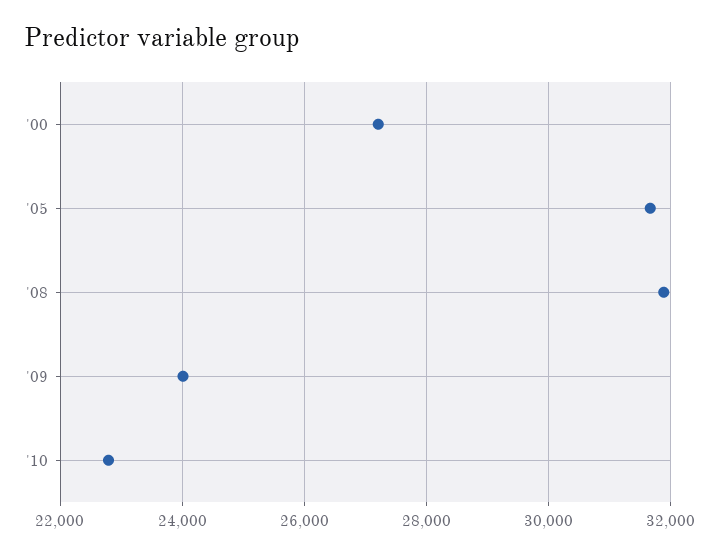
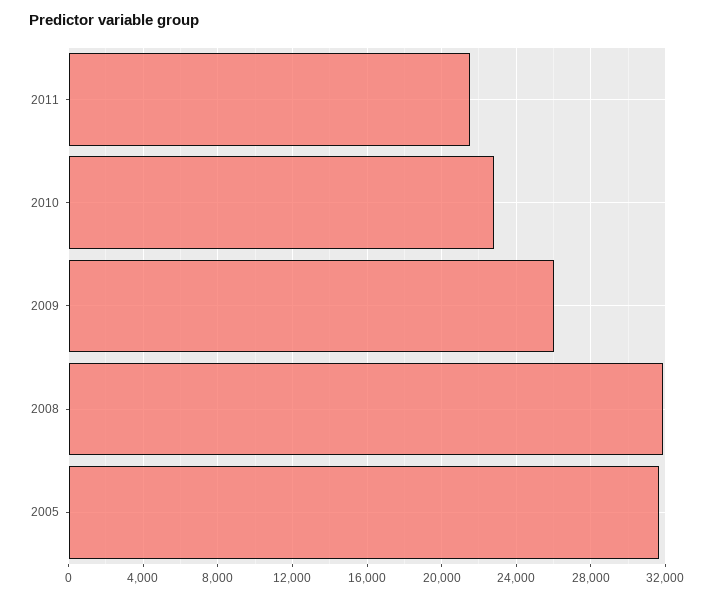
'00: 27200 -> none
'09: 24000 -> 26000
2011: none -> 21500

